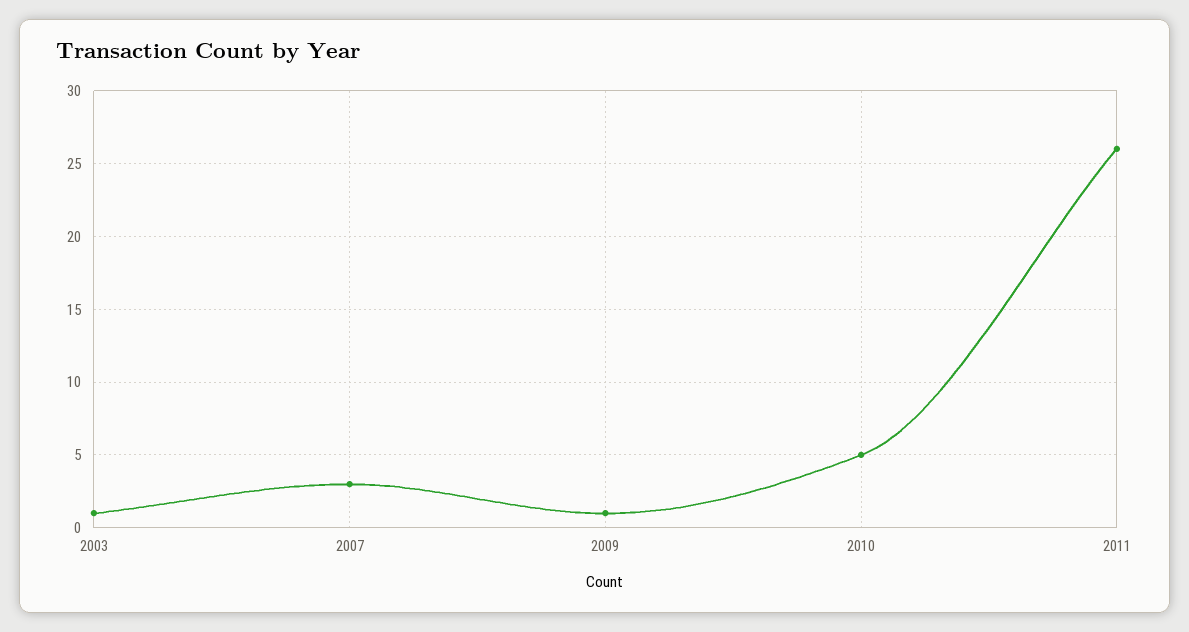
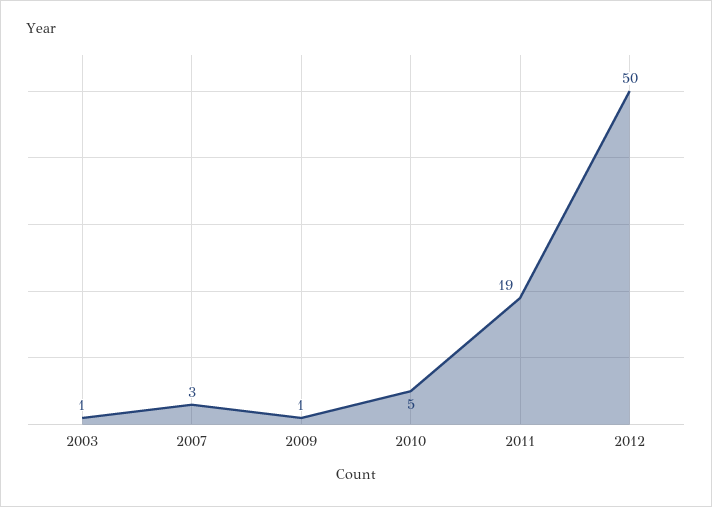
2011: 26 -> 19
2012: none -> 50

